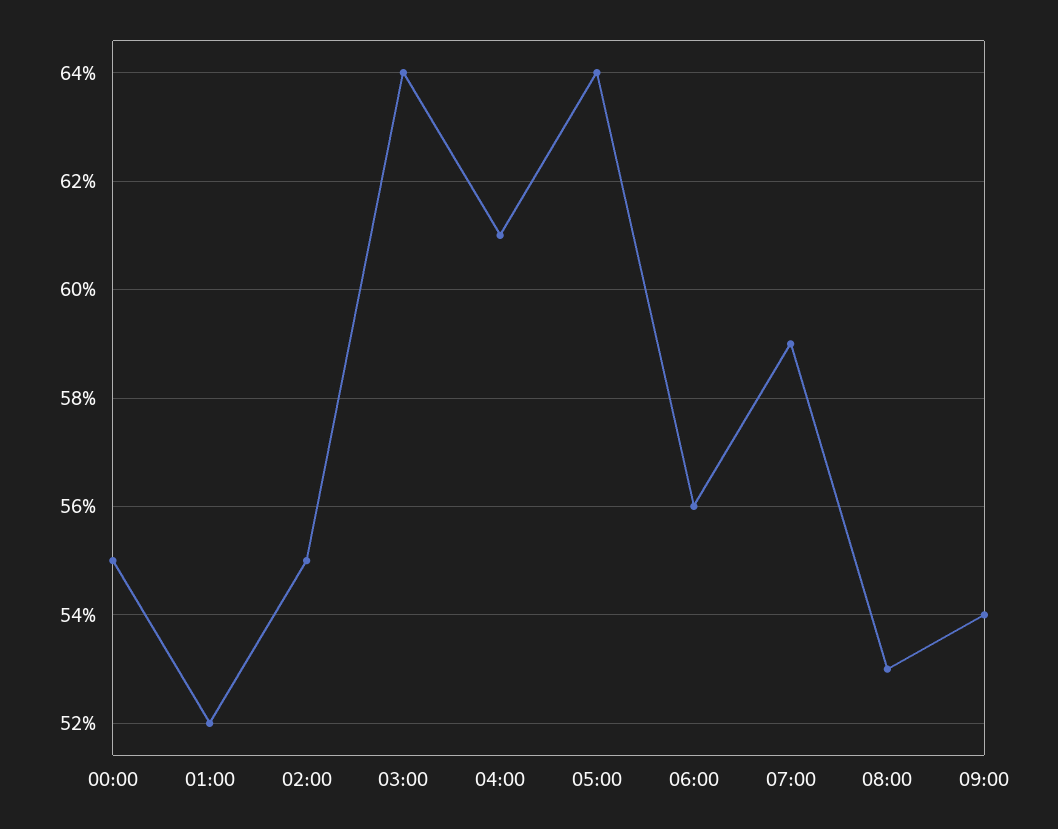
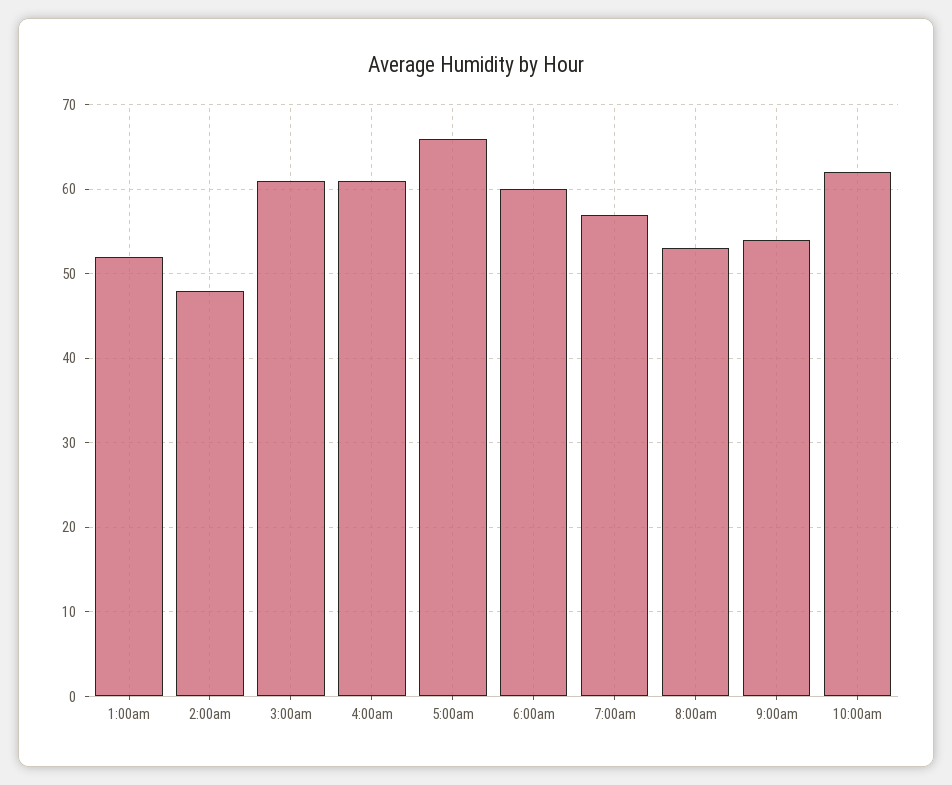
00:00: 55 -> none
02:00: 55 -> 48
03:00: 64 -> 61
05:00: 64 -> 66
06:00: 56 -> 60
07:00: 59 -> 57
10:00am: none -> 62

